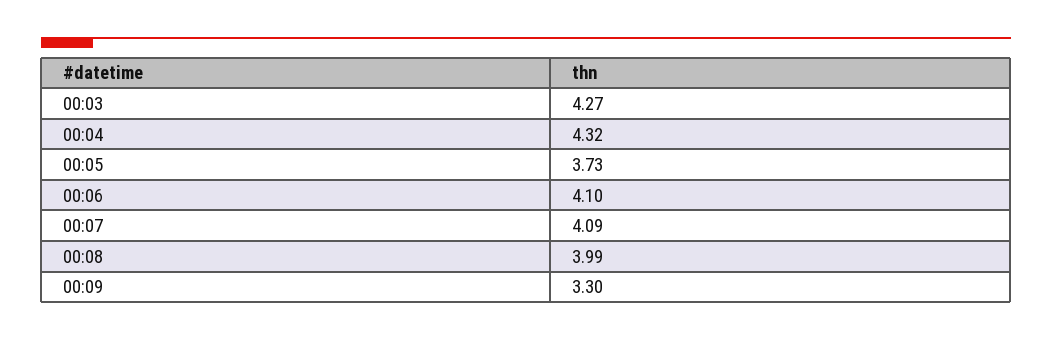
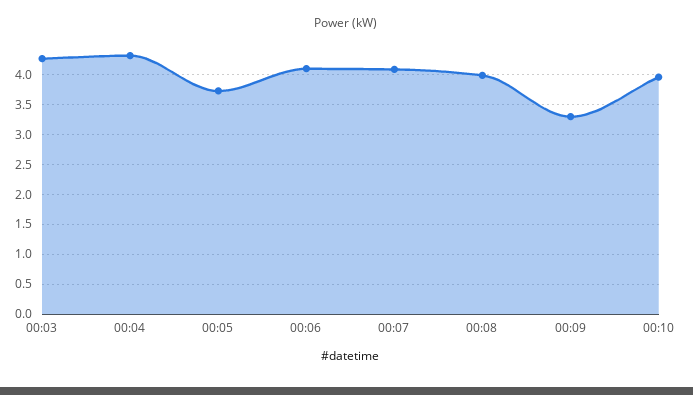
00:10: none -> 4

